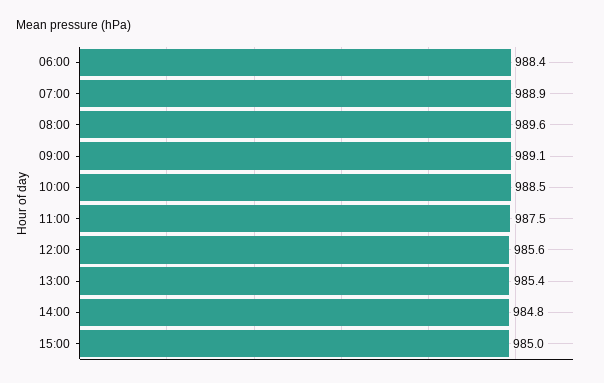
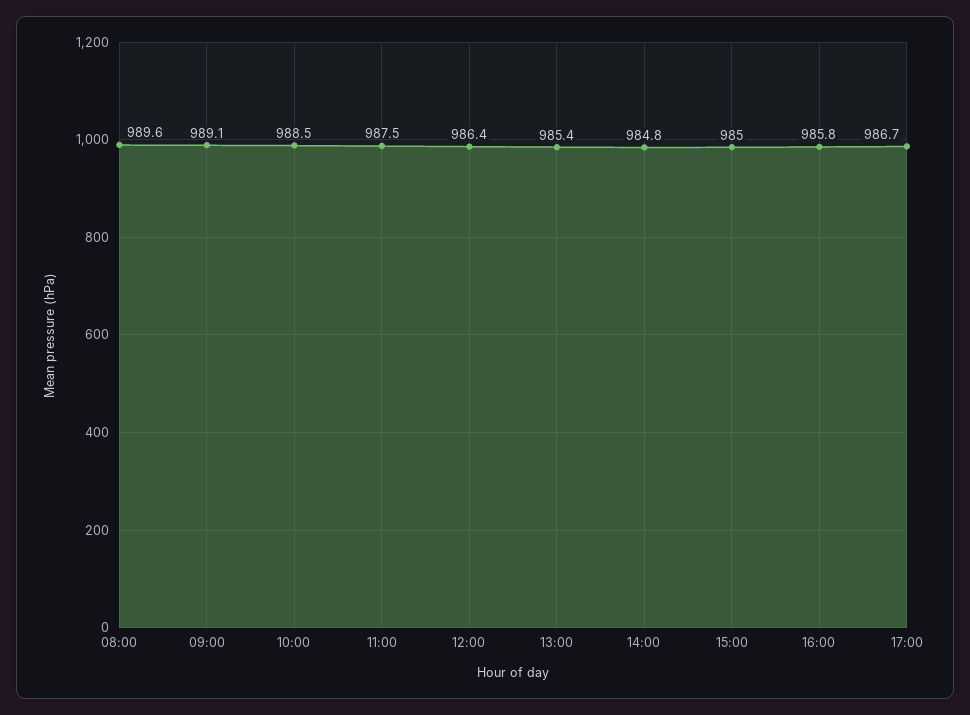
06:00: 988.4 -> none
07:00: 988.9 -> none
12:00: 985.6 -> 986.4
16:00: none -> 985.8
17:00: none -> 986.7

